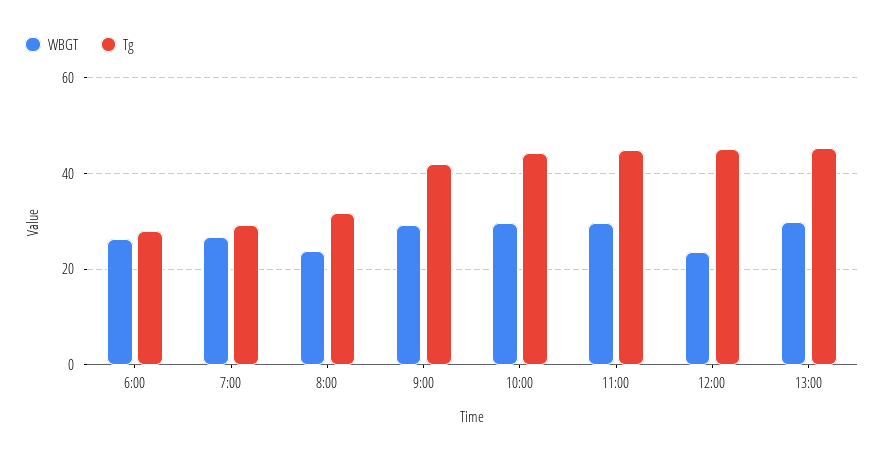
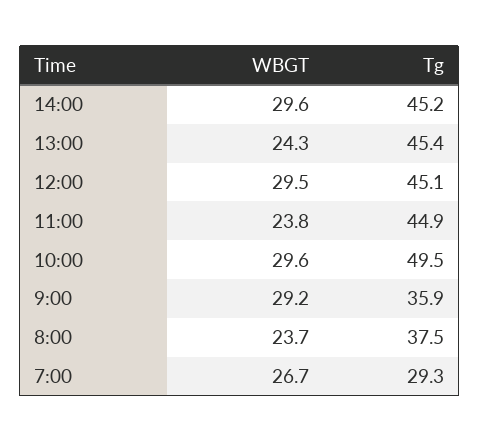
WBGT, 6:00: 26 -> none
Tg, 6:00: 28 -> none
Tg, 8:00: 32 -> 37.5
Tg, 9:00: 42 -> 35.9
Tg, 10:00: 44 -> 49.5
WBGT, 11:00: 30 -> 23.8
WBGT, 12:00: 24 -> 29.5
WBGT, 13:00: 30 -> 24.3
WBGT, 14:00: none -> 29.6
Tg, 14:00: none -> 45.2

